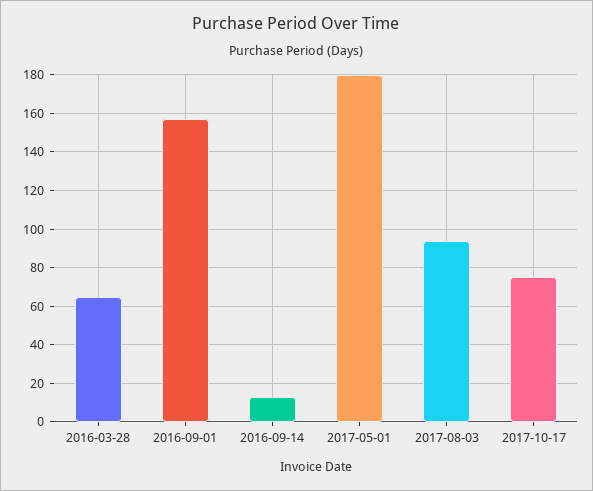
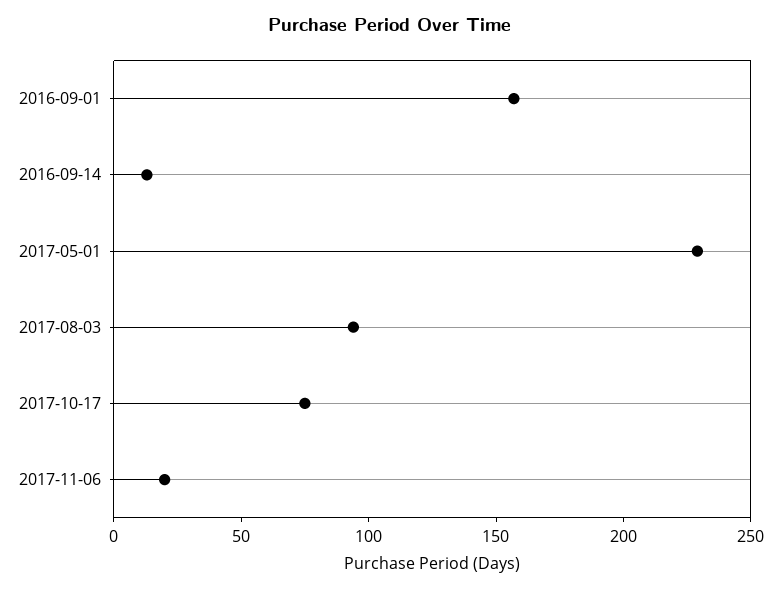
2016-03-28: 65 -> none
2017-05-01: 180 -> 230
2017-11-06: none -> 20

